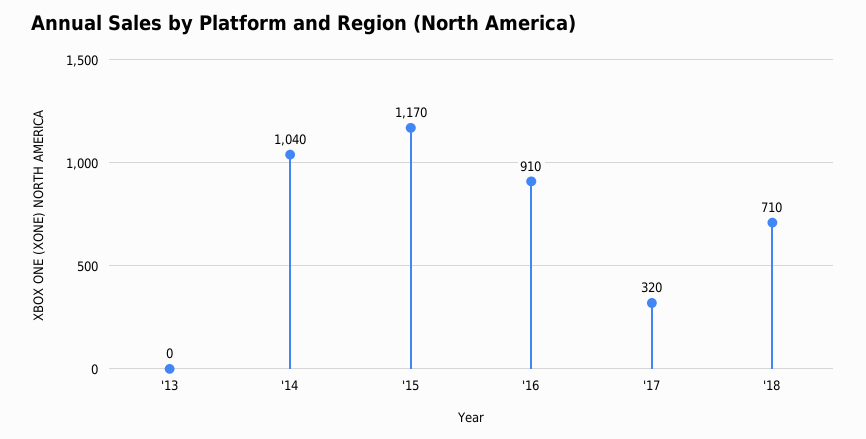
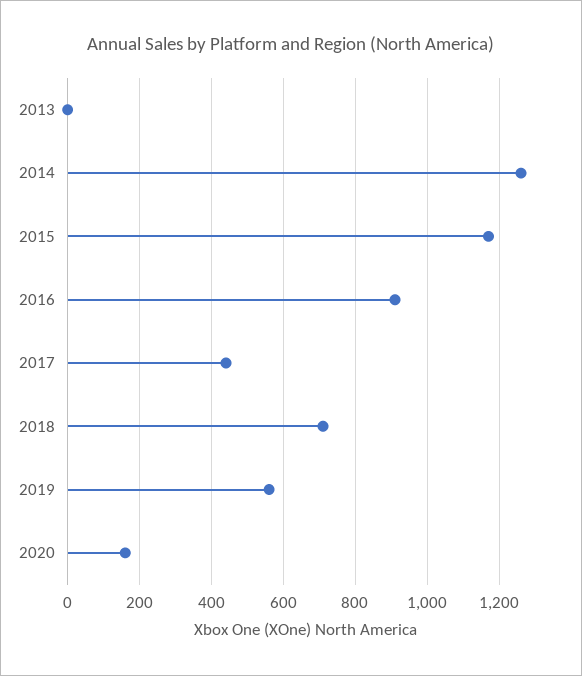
'14: 1040 -> 1260
'17: 320 -> 440
2019: none -> 560
2020: none -> 160

